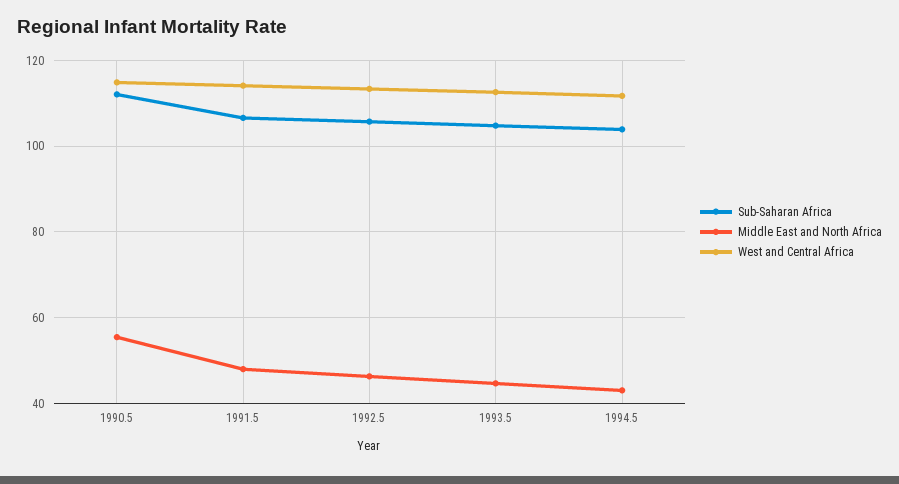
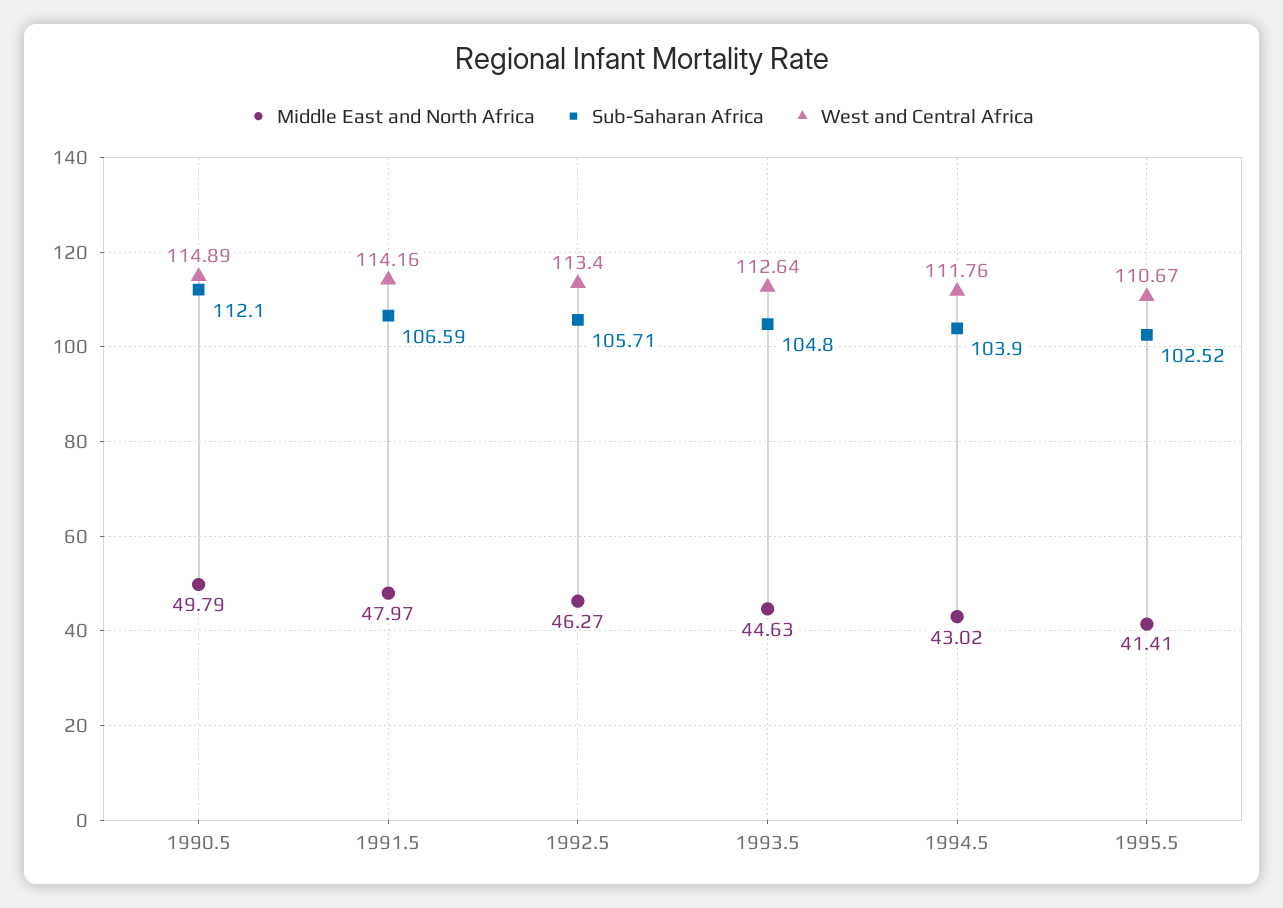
Middle East and North Africa, 1990.5: 56 -> 49.79
Middle East and North Africa, 1995.5: none -> 41.41
Sub-Saharan Africa, 1995.5: none -> 102.52
West and Central Africa, 1995.5: none -> 110.67

